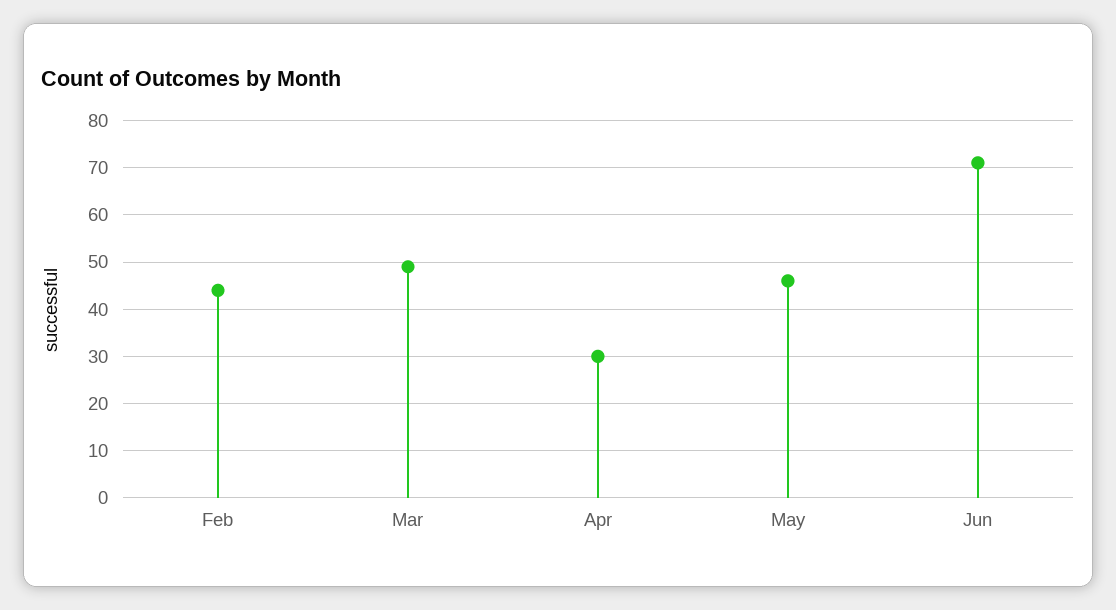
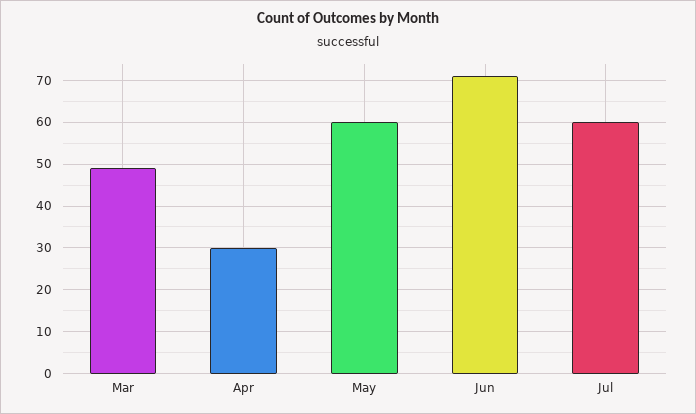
Feb: 45 -> none
May: 45 -> 60
Jul: none -> 60

